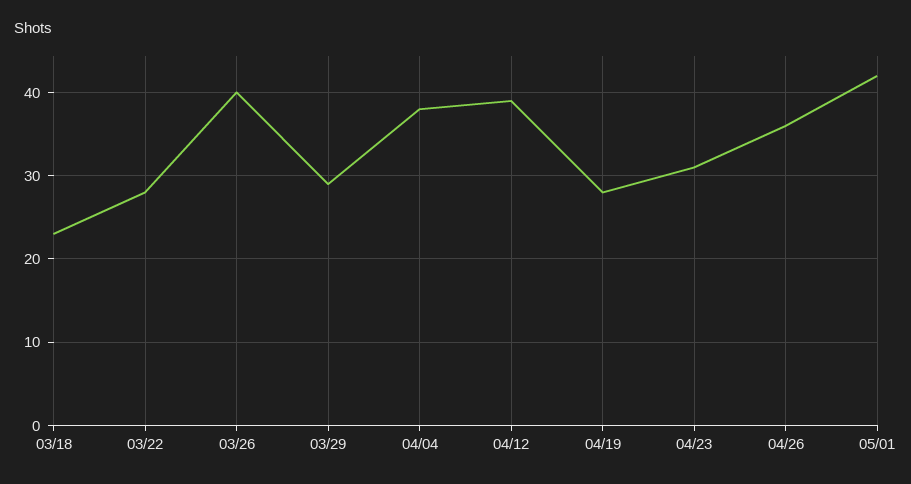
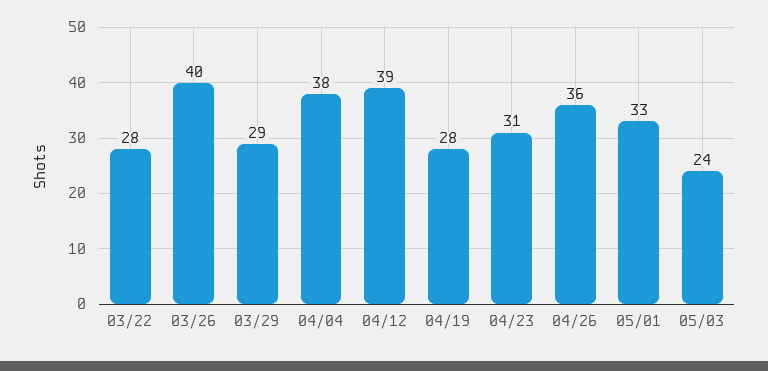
03/18: 23 -> none
05/01: 42 -> 33
05/03: none -> 24

